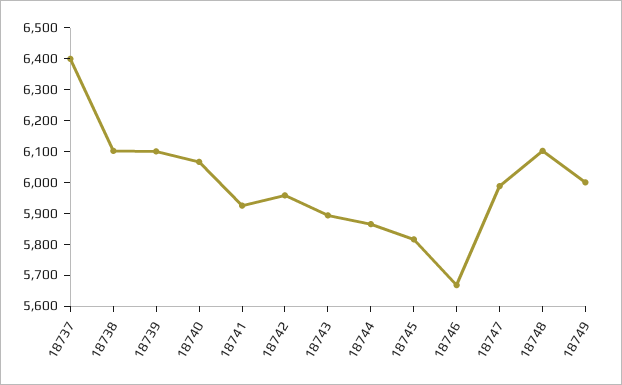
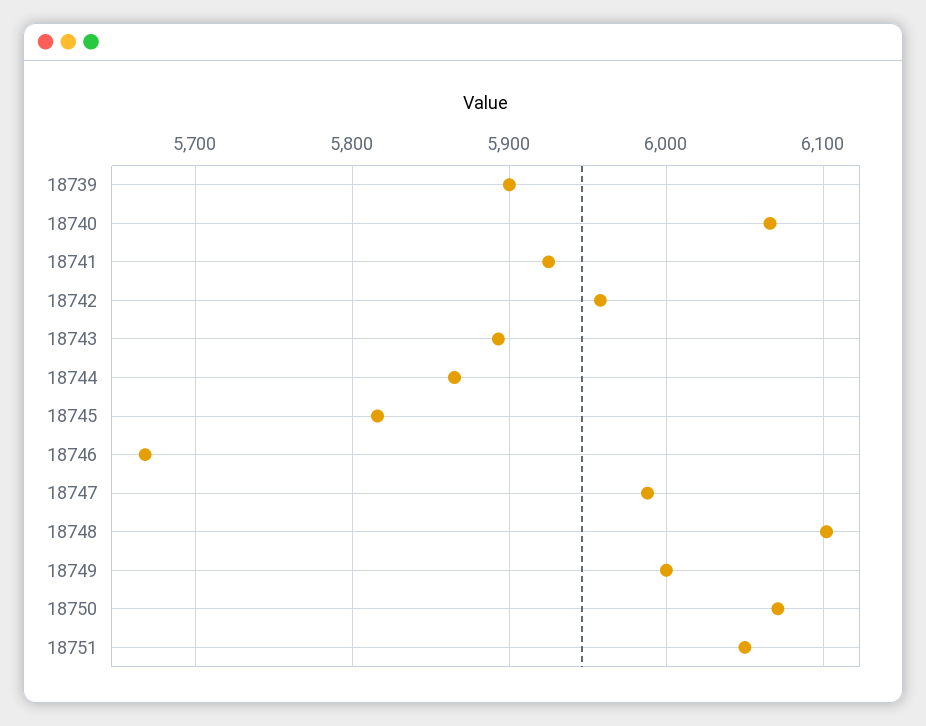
18737: 6400 -> none
18738: 6100 -> none
18739: 6100 -> 5900
18750: none -> 6070
18751: none -> 6050

